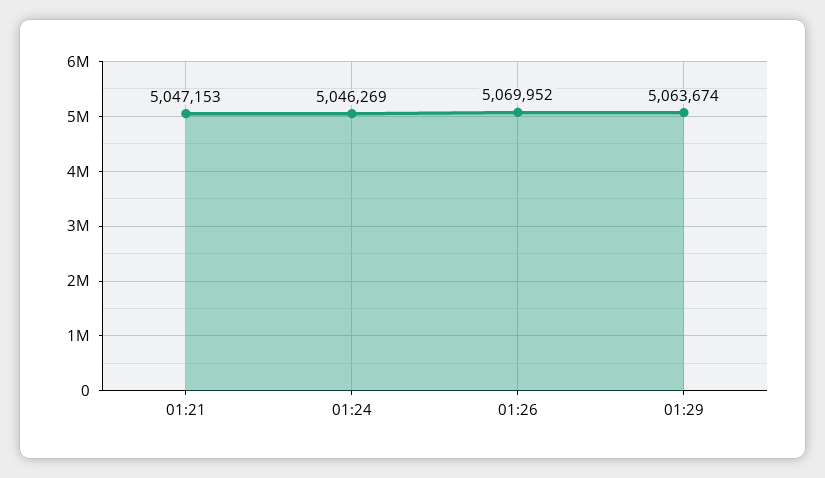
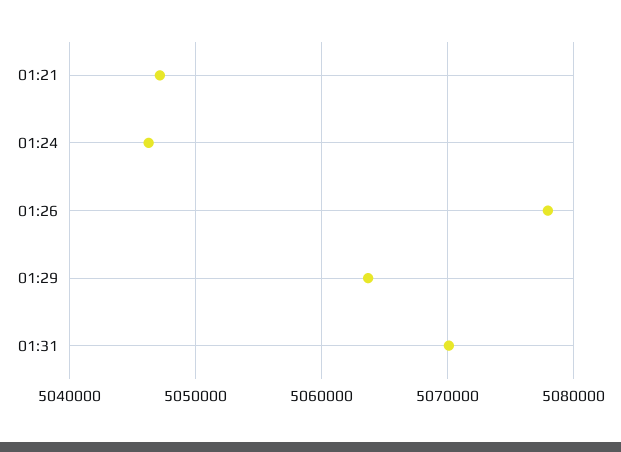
01:26: 5069952 -> 5078000
01:31: none -> 5070000

